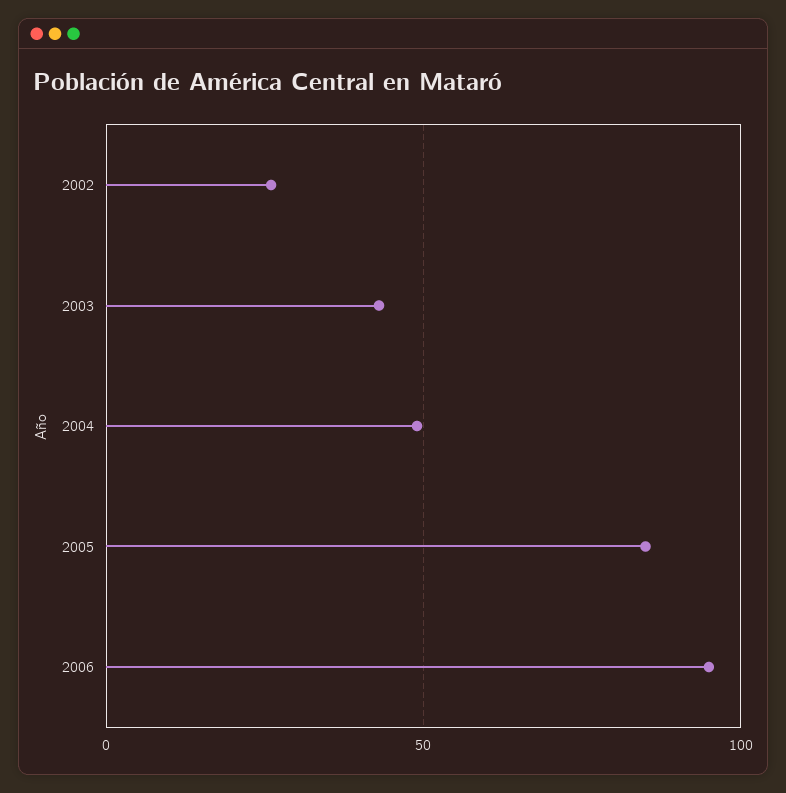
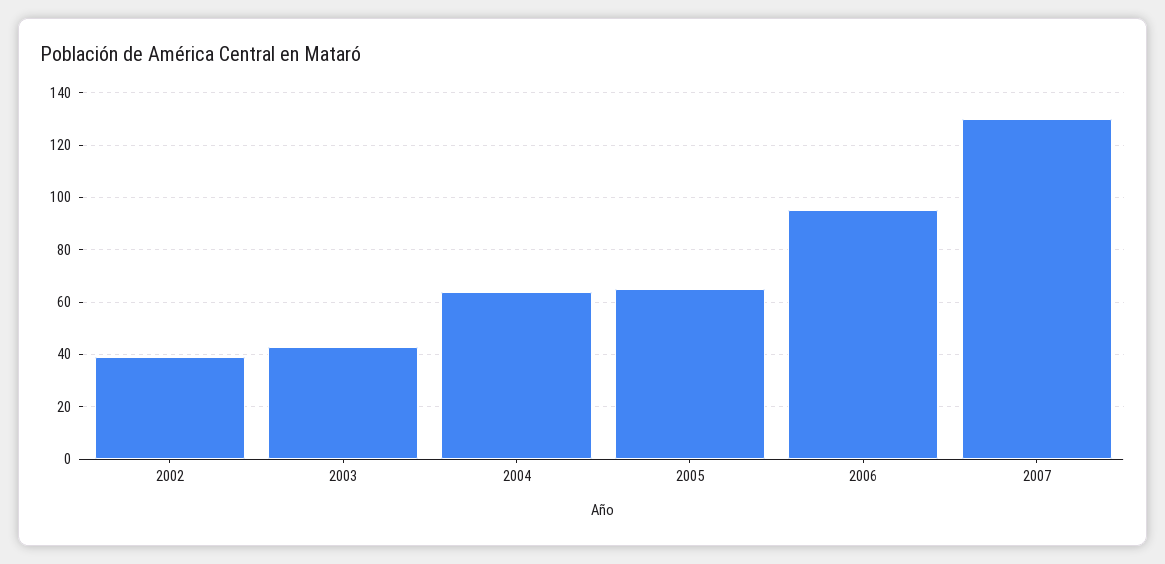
2002: 25 -> 40
2004: 50 -> 65
2005: 85 -> 65
2007: none -> 130

